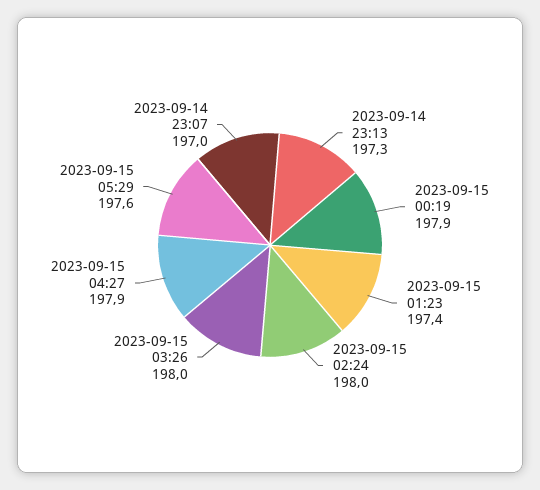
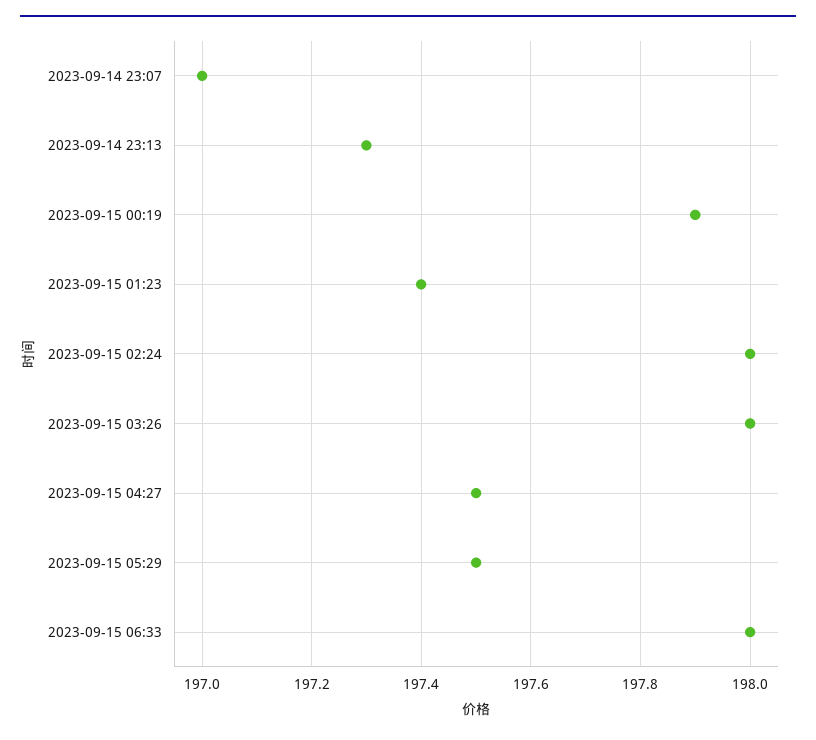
2023-09-15 04:27: 197.9 -> 197.5
2023-09-15 05:29: 197.6 -> 197.5
2023-09-15 06:33: none -> 198

